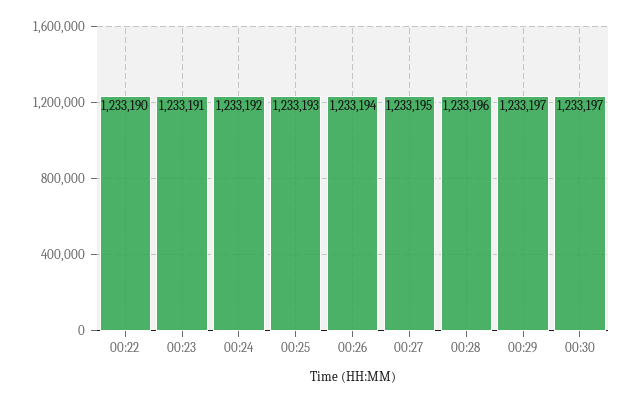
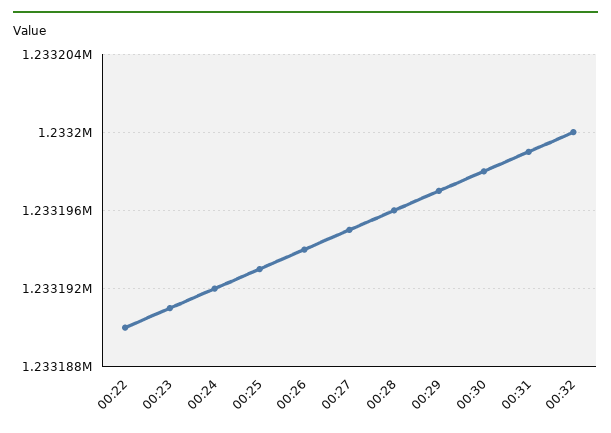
00:30: 1233197 -> 1233198
00:31: none -> 1233199
00:32: none -> 1233200

